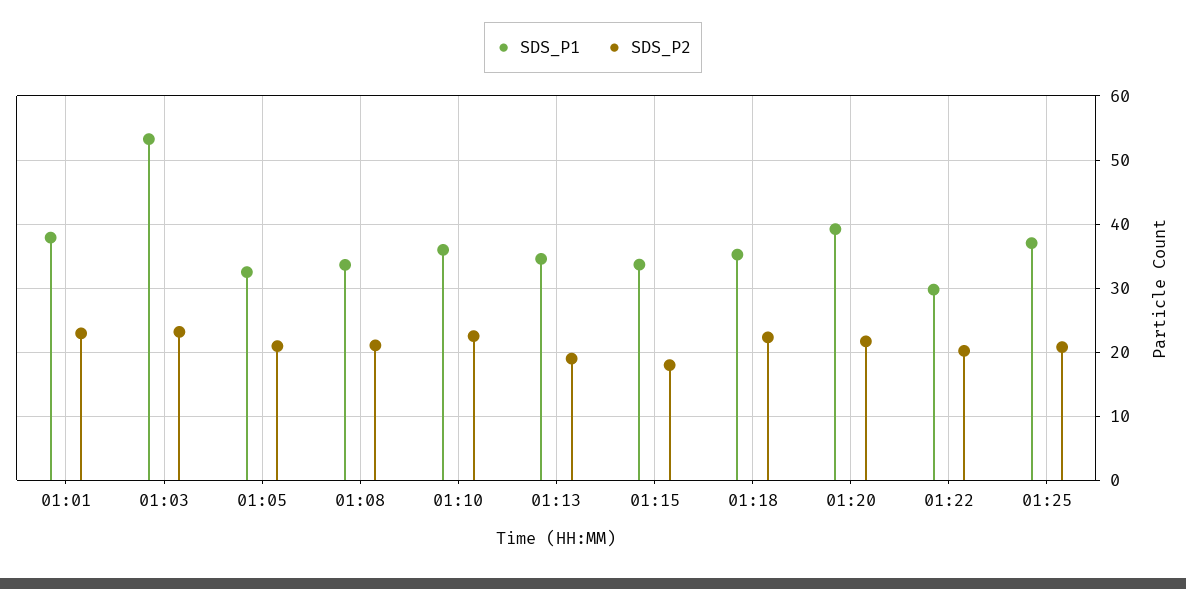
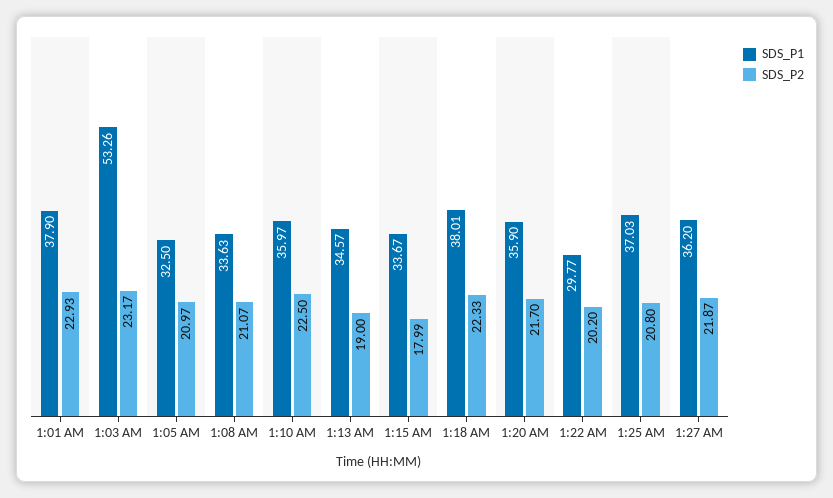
SDS_P1, 01:18: 35 -> 38.01
SDS_P1, 01:20: 39 -> 35.9
SDS_P1, 1:27 AM: none -> 36.2
SDS_P2, 1:27 AM: none -> 21.87

